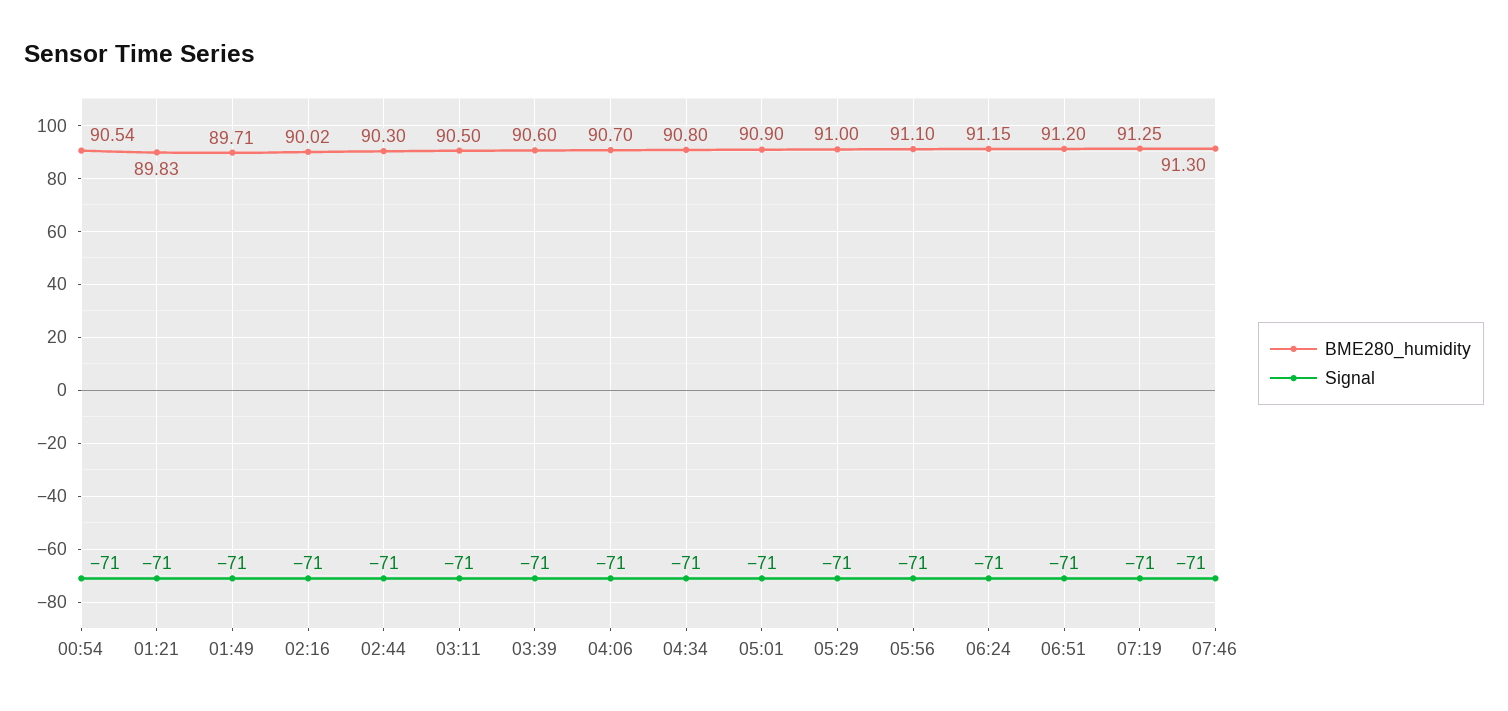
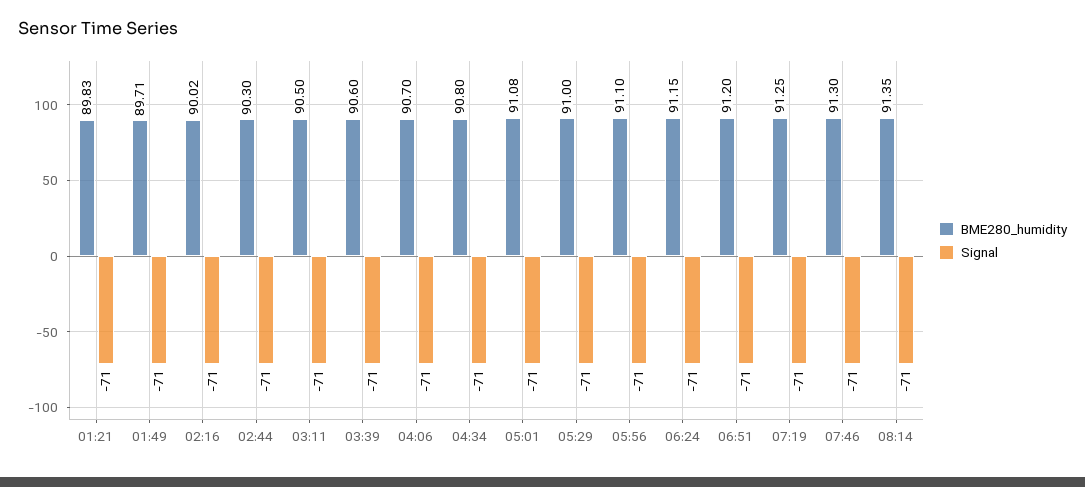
BME280_humidity, 00:54: 90.54 -> none
Signal, 00:54: -71 -> none
BME280_humidity, 05:01: 90.9 -> 91.08
BME280_humidity, 08:14: none -> 91.35
Signal, 08:14: none -> -71

